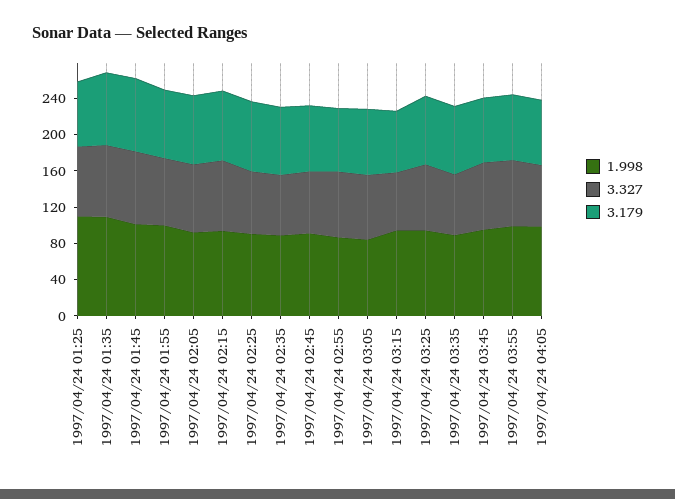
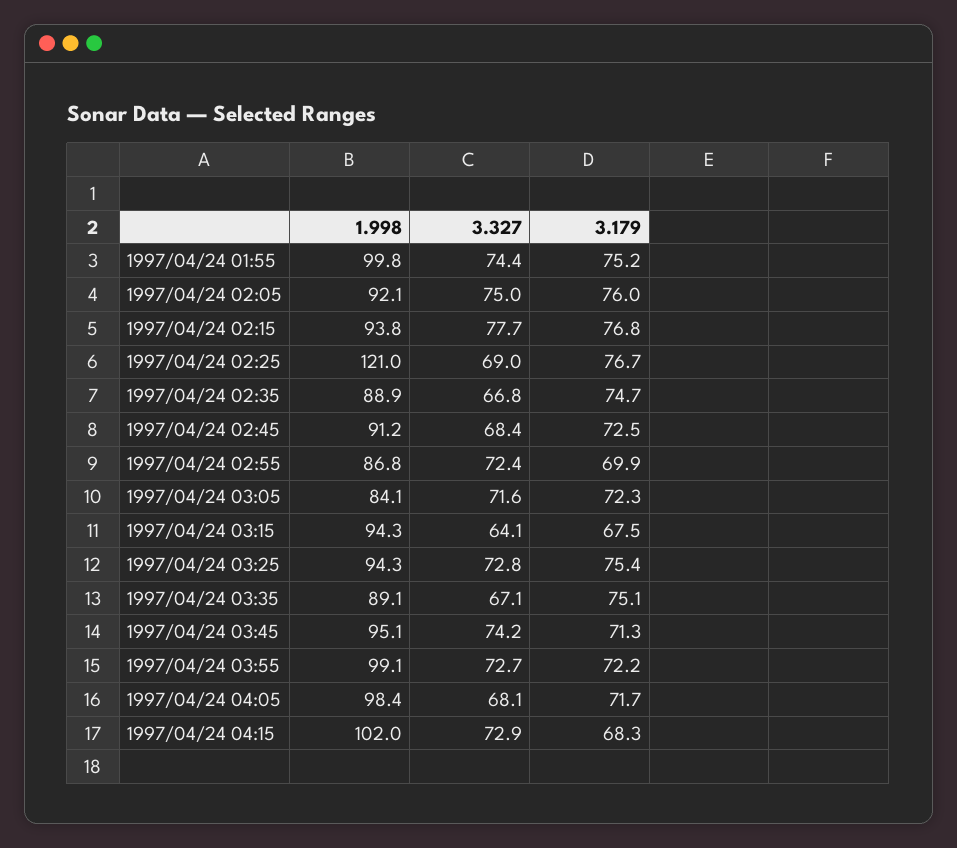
1.998, 1997/04/24 01:25: 110 -> none
3.327, 1997/04/24 01:25: 80 -> none
3.179, 1997/04/24 01:25: 70 -> none
1.998, 1997/04/24 01:35: 110 -> none
3.327, 1997/04/24 01:35: 80 -> none
3.179, 1997/04/24 01:35: 80 -> none
1.998, 1997/04/24 01:45: 100 -> none
3.327, 1997/04/24 01:45: 80 -> none
3.179, 1997/04/24 01:45: 80 -> none
1.998, 1997/04/24 02:25: 90 -> 121
1.998, 1997/04/24 04:15: none -> 102
3.327, 1997/04/24 04:15: none -> 72.9
3.179, 1997/04/24 04:15: none -> 68.3

